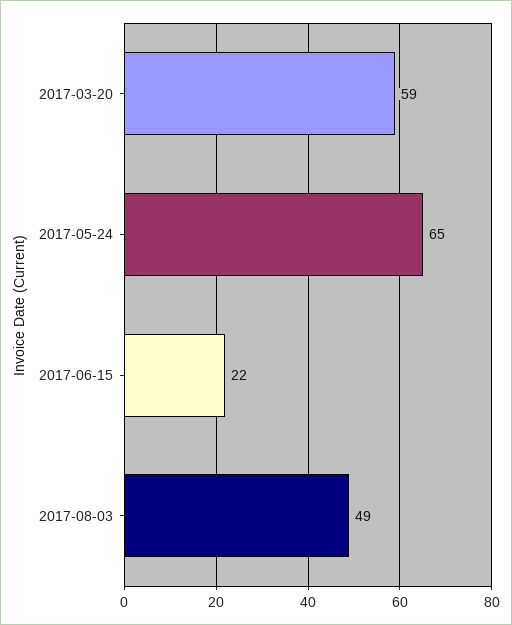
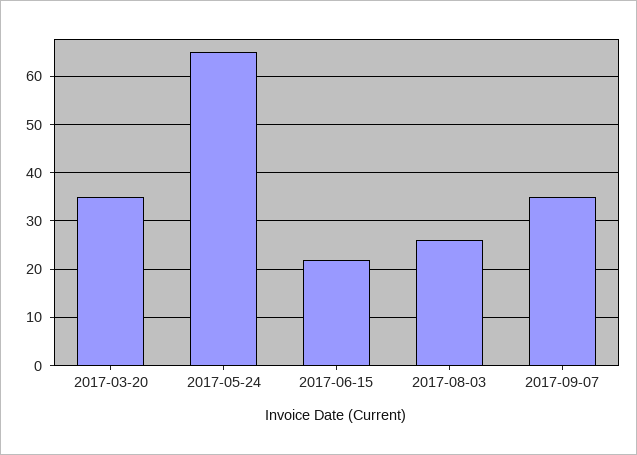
2017-03-20: 59 -> 35
2017-08-03: 49 -> 25
2017-09-07: none -> 35

